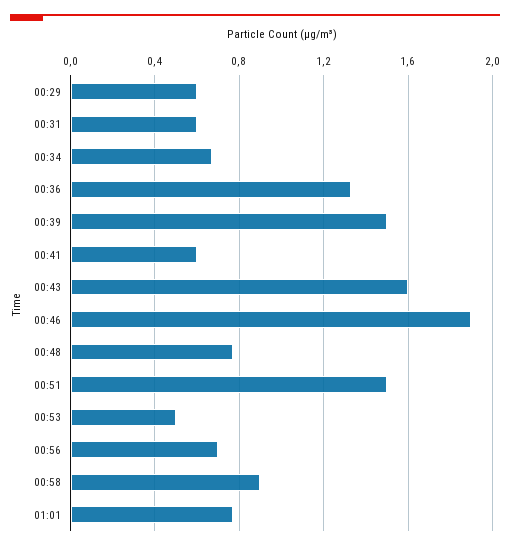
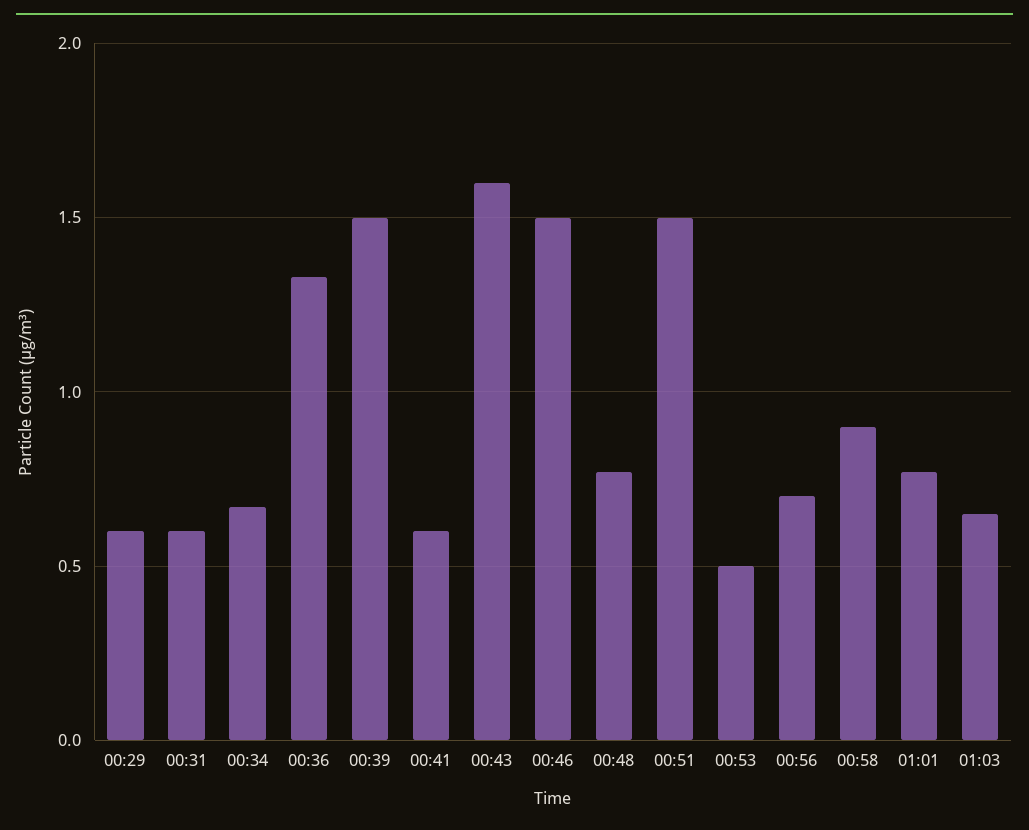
00:46: 1.9 -> 1.5
01:03: none -> 0.65

